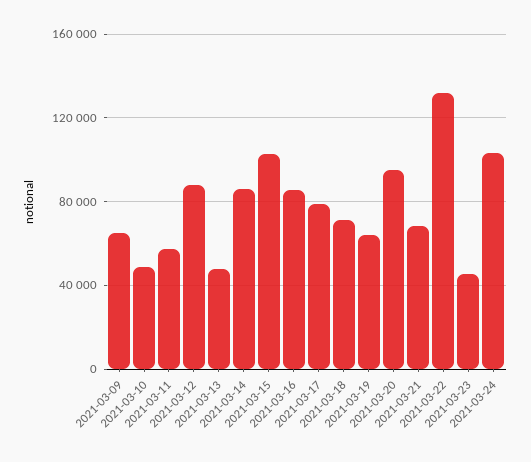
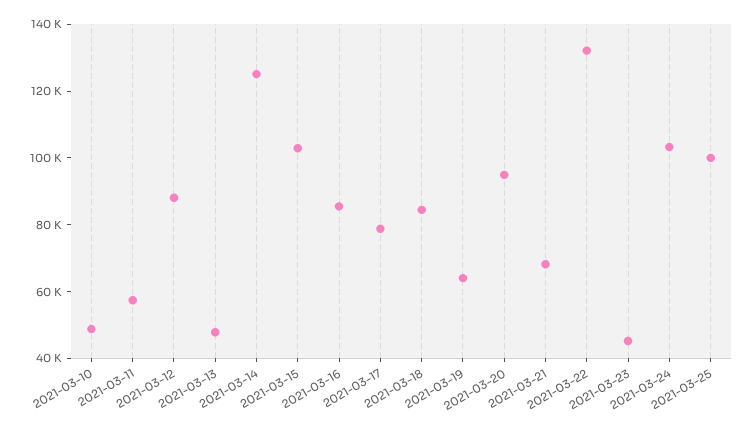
2021-03-09: 65000 -> none
2021-03-14: 85000 -> 125000
2021-03-18: 70000 -> 85000
2021-03-25: none -> 100000

